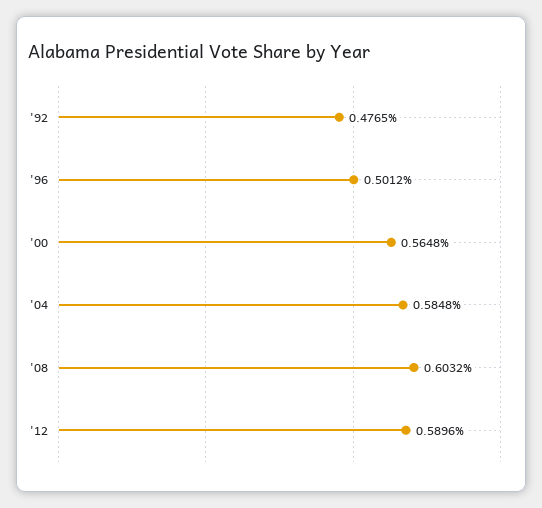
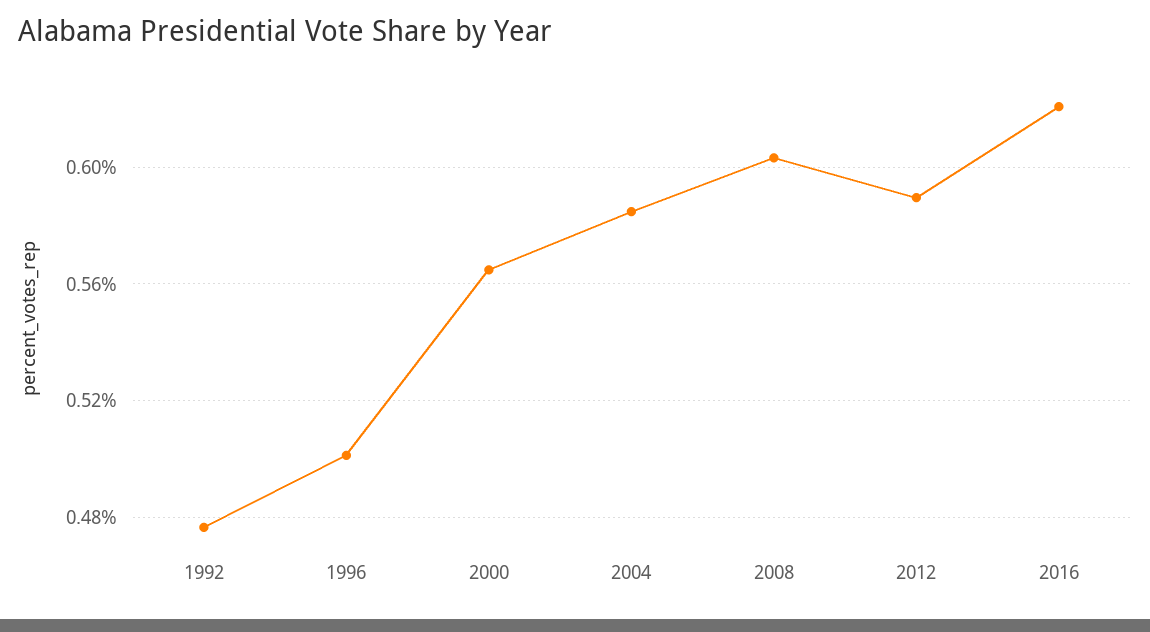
2016: none -> 0.62

